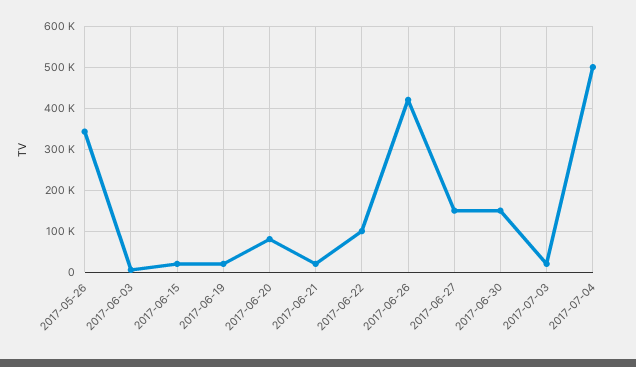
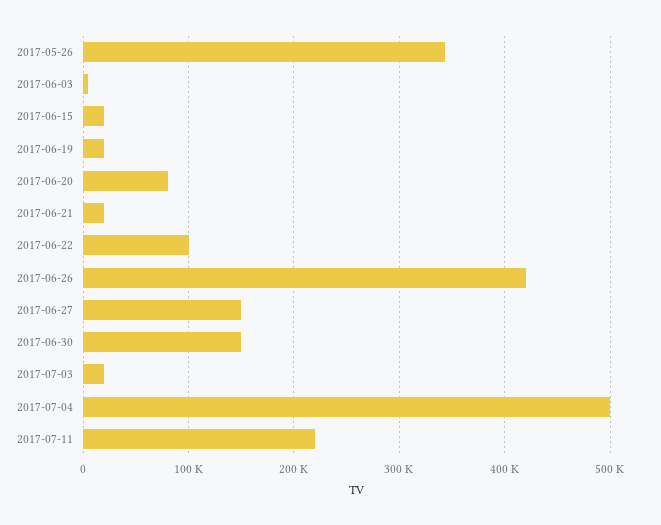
2017-07-11: none -> 220000

